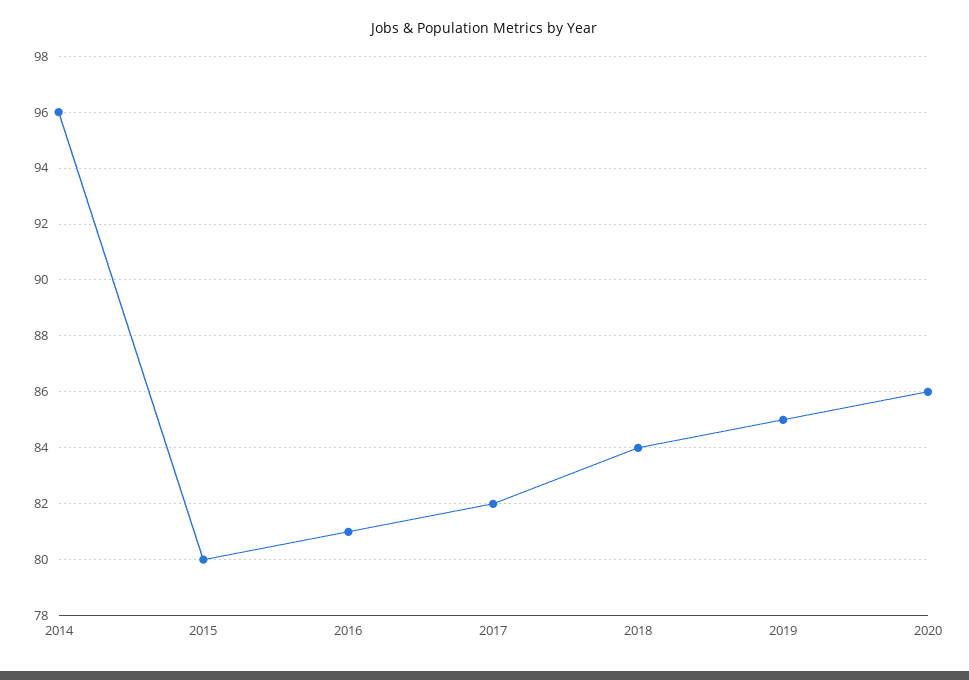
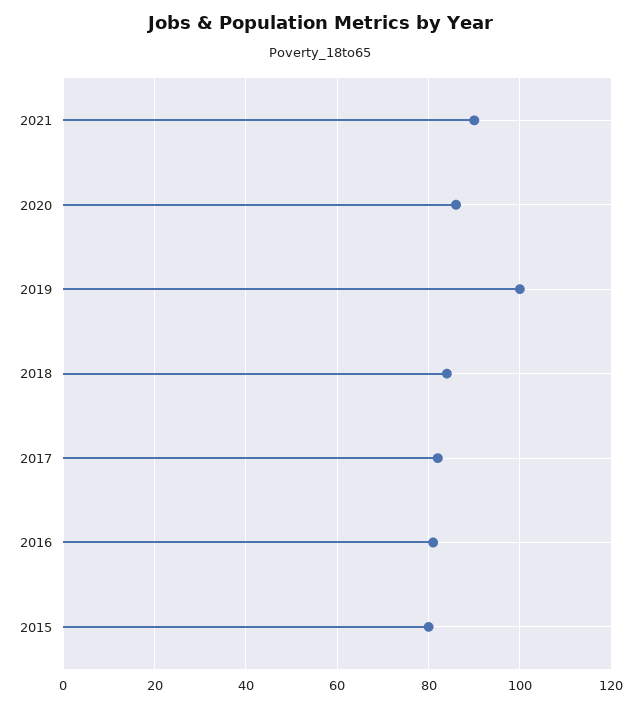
2014: 96 -> none
2019: 85 -> 100
2021: none -> 90

